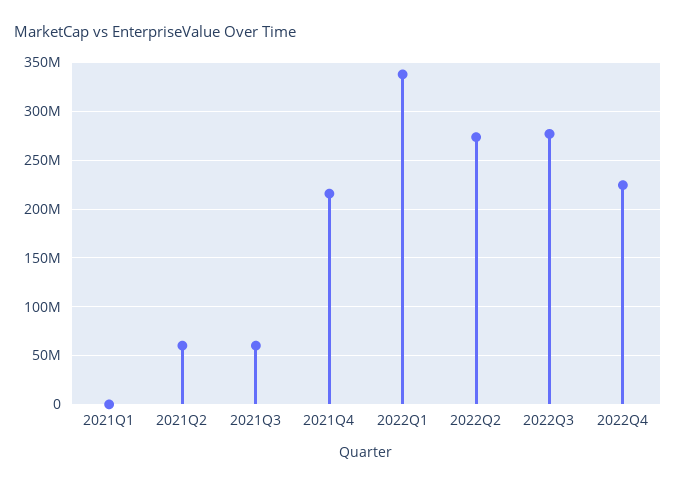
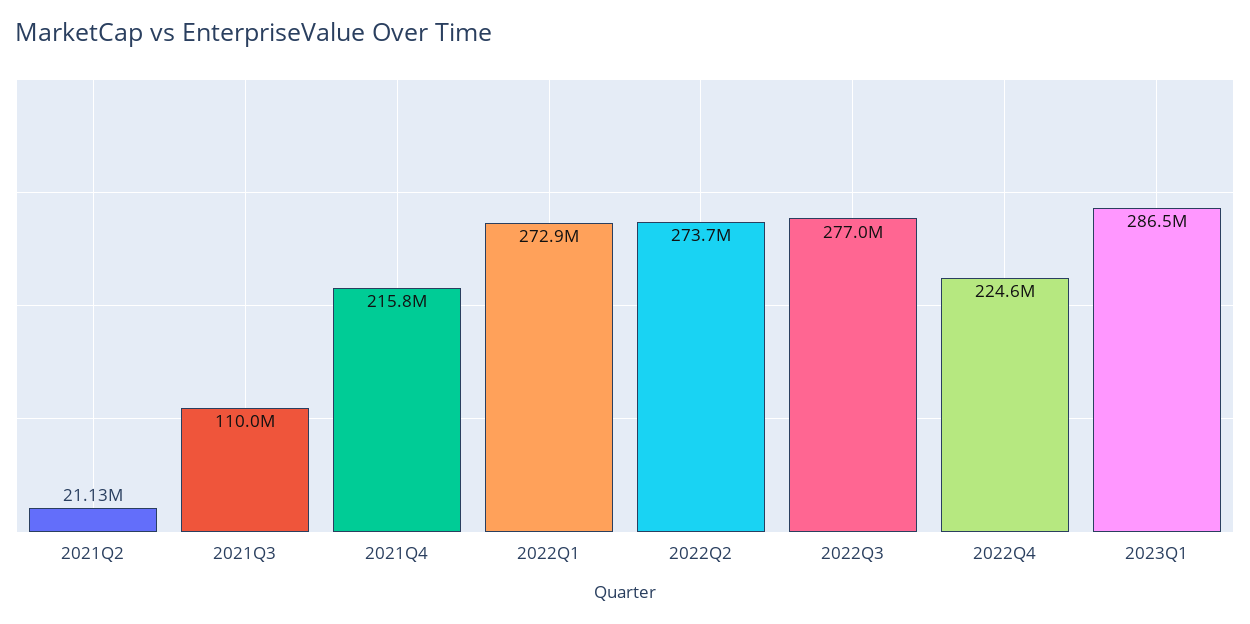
2021Q1: 0 -> none
2021Q2: 60000000 -> 21130000
2021Q3: 60000000 -> 110000000
2022Q1: 340000000 -> 272900000
2023Q1: none -> 286500000

